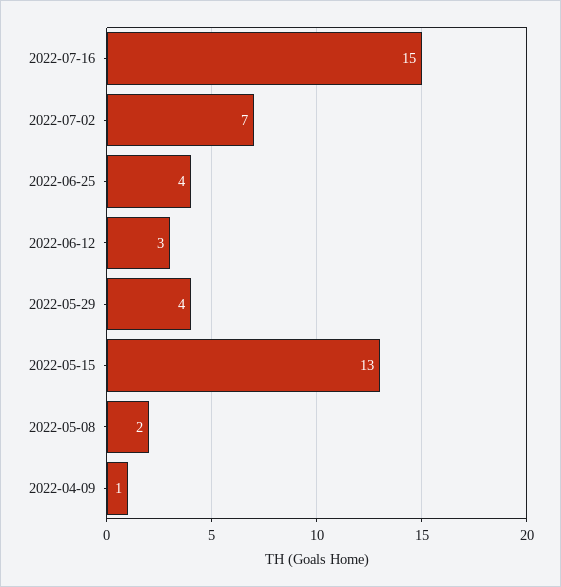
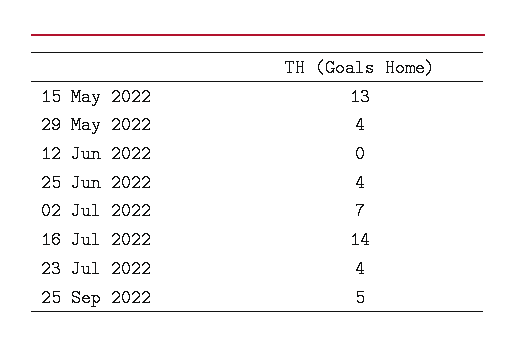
2022-07-16: 15 -> 14
2022-06-12: 3 -> 0
2022-05-08: 2 -> none
2022-04-09: 1 -> none
23 Jul 2022: none -> 4
25 Sep 2022: none -> 5

